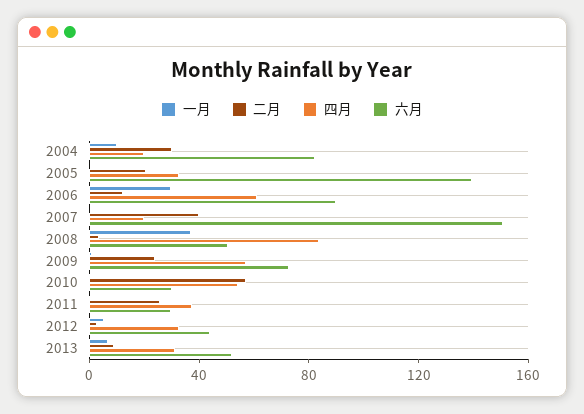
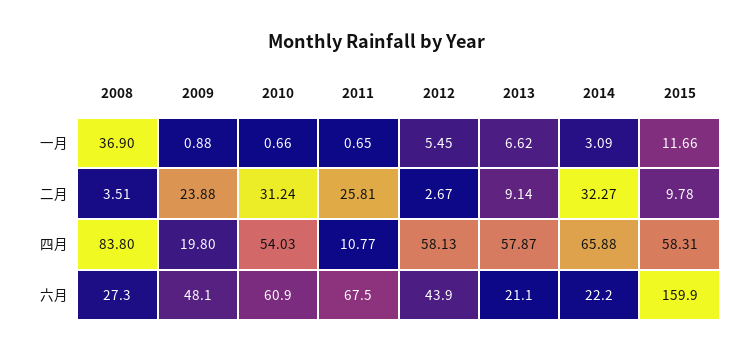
一月, 2004: 10 -> none
二月, 2004: 30 -> none
四月, 2004: 20 -> none
六月, 2004: 80 -> none
一月, 2005: 0 -> none
二月, 2005: 20 -> none
四月, 2005: 30 -> none
六月, 2005: 140 -> none
一月, 2006: 30 -> none
二月, 2006: 10 -> none
四月, 2006: 60 -> none
六月, 2006: 90 -> none
一月, 2007: 0 -> none
二月, 2007: 40 -> none
四月, 2007: 20 -> none
六月, 2007: 150 -> none
六月, 2008: 50 -> 27.3
四月, 2009: 60 -> 19.8
六月, 2009: 70 -> 48.1
二月, 2010: 60 -> 31.24
六月, 2010: 30 -> 60.9
四月, 2011: 40 -> 10.77
六月, 2011: 30 -> 67.5
四月, 2012: 30 -> 58.13
四月, 2013: 30 -> 57.87
六月, 2013: 50 -> 21.1
一月, 2014: none -> 3.09
一月, 2015: none -> 11.66
二月, 2014: none -> 32.27
二月, 2015: none -> 9.78
四月, 2014: none -> 65.88
四月, 2015: none -> 58.31
六月, 2014: none -> 22.2
六月, 2015: none -> 159.9

